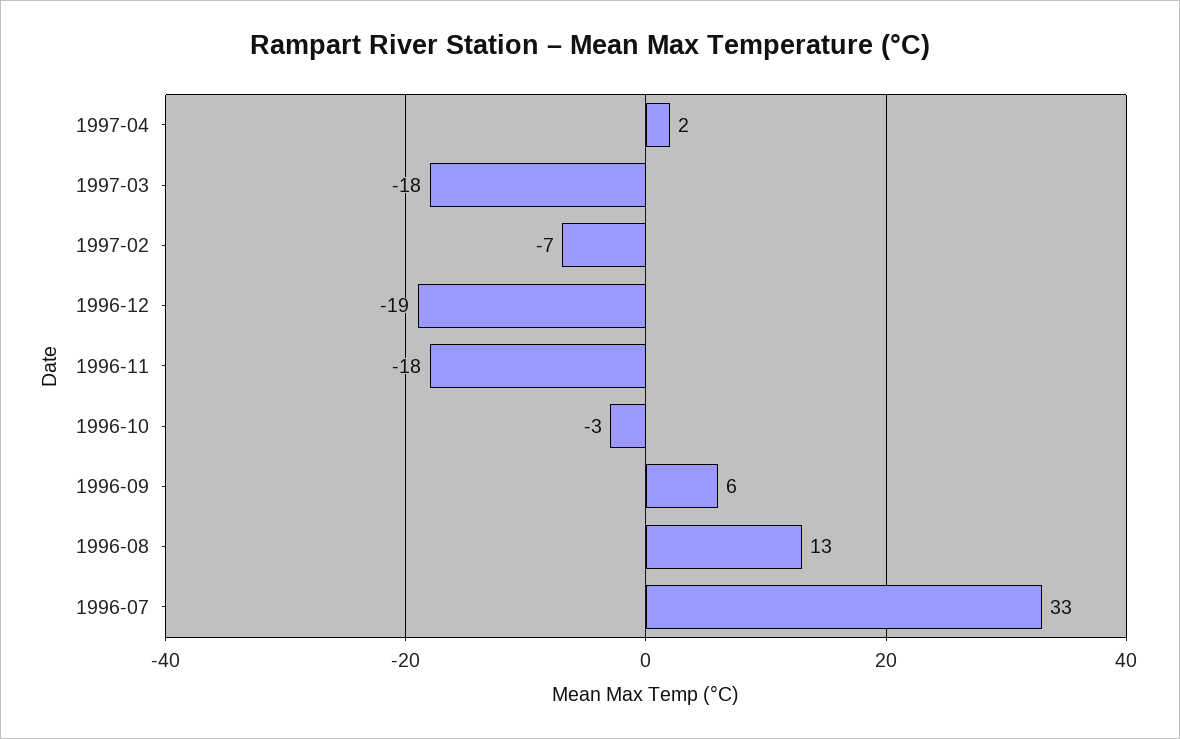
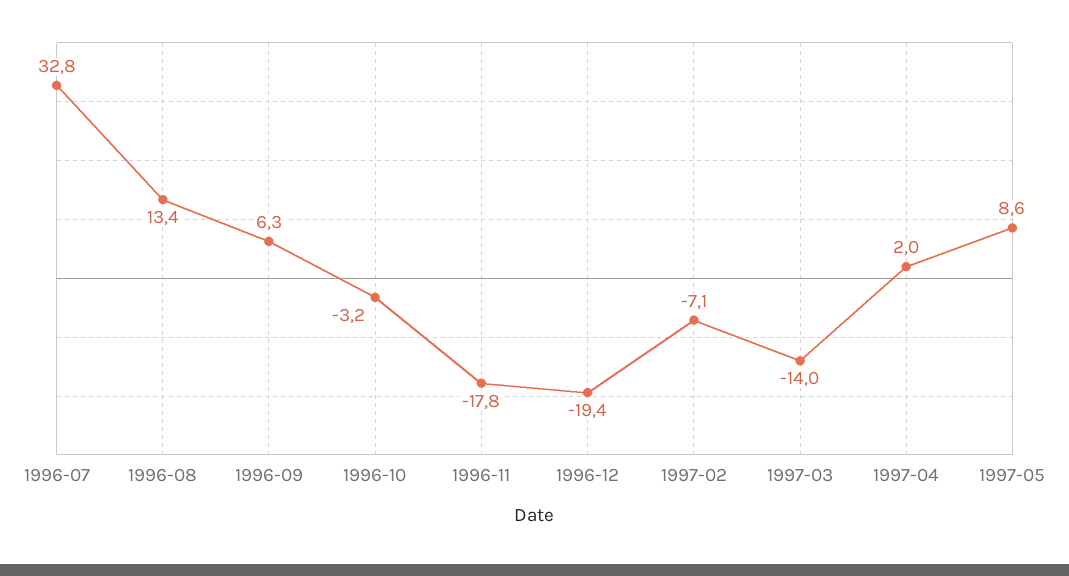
1997-03: -18 -> -14
1997-05: none -> 8.6

